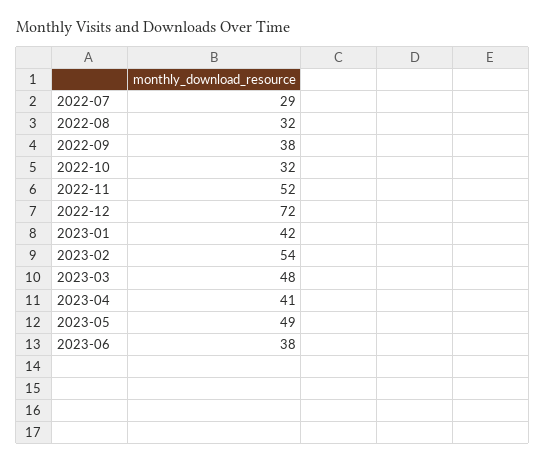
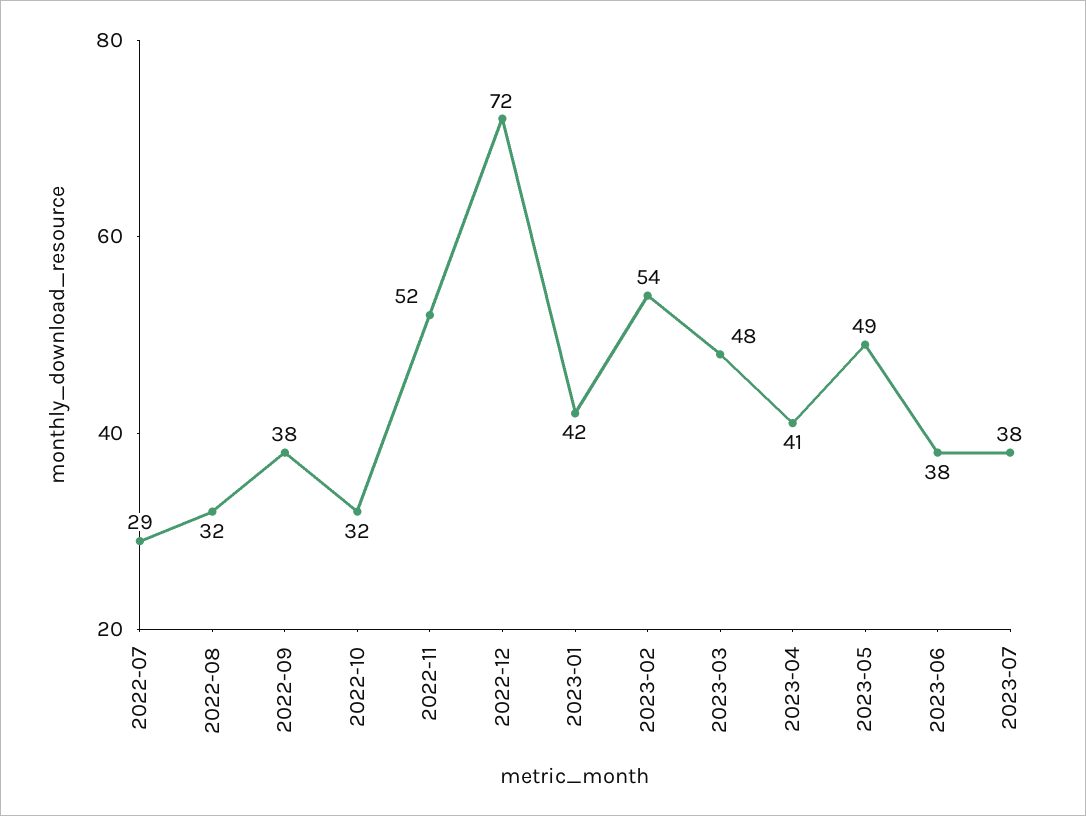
2023-07: none -> 38

